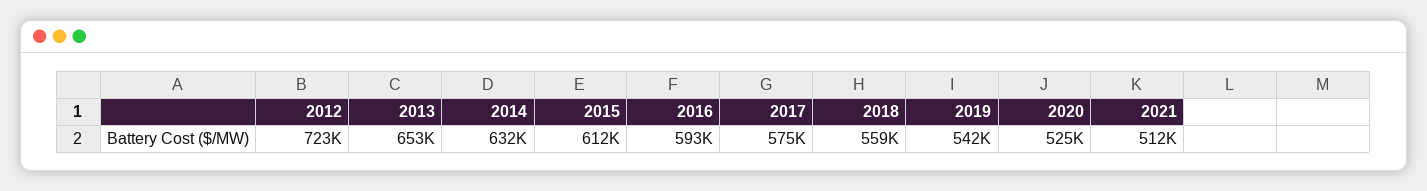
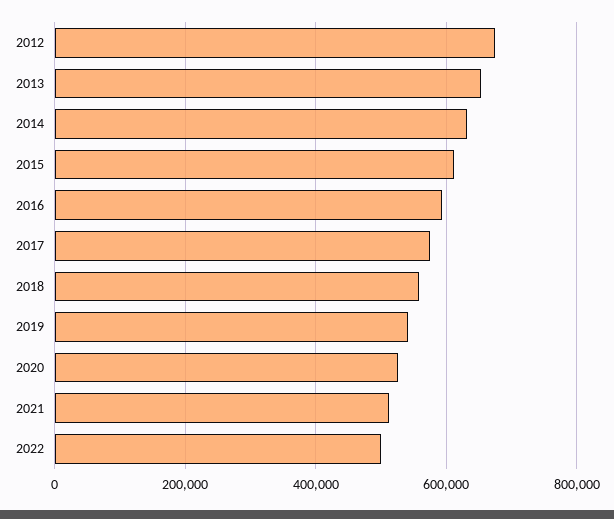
2012: 723000 -> 680000
2022: none -> 500000

